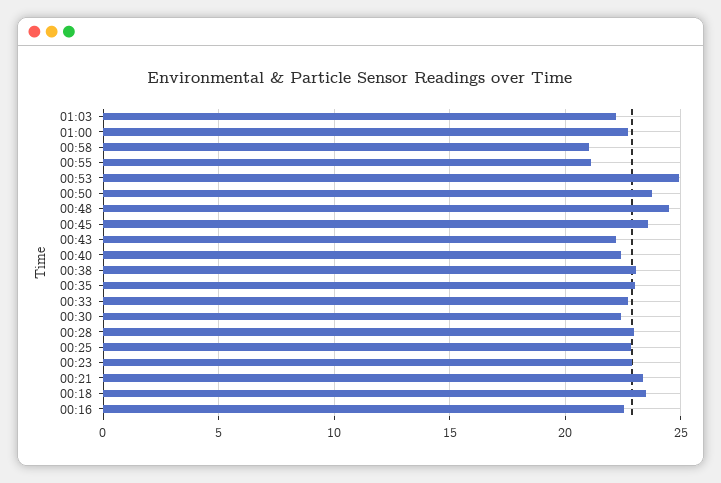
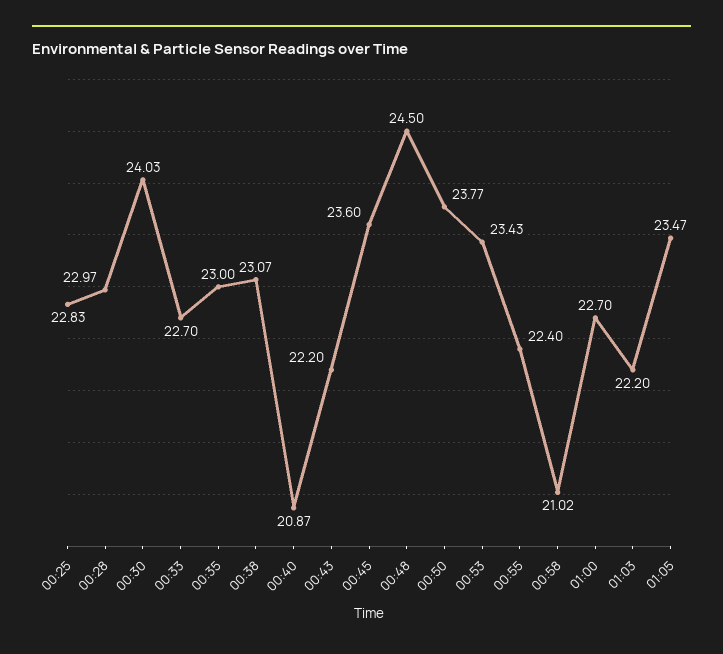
00:55: 21 -> 22.4
00:53: 25 -> 23.43
00:40: 22.5 -> 20.87
00:30: 22.5 -> 24.03
00:23: 23 -> none
00:21: 23.5 -> none
00:18: 23.5 -> none
00:16: 22.5 -> none
01:05: none -> 23.47

